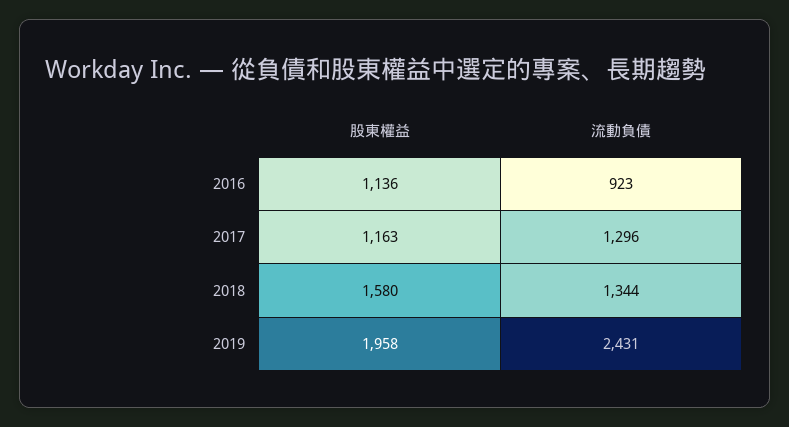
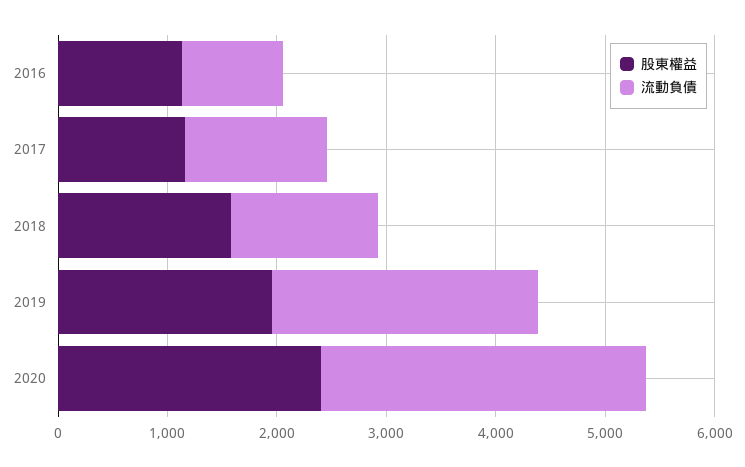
股東權益, 2020: none -> 2400
流動負債, 2020: none -> 3000

